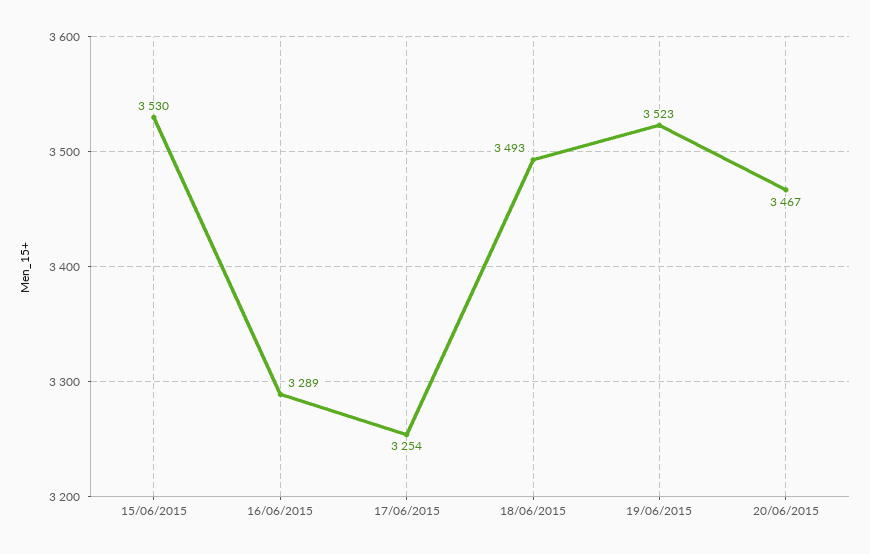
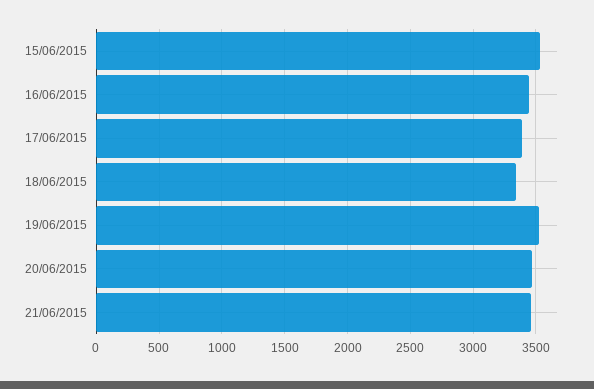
16/06/2015: 3289 -> 3450
17/06/2015: 3254 -> 3400
18/06/2015: 3493 -> 3350
21/06/2015: none -> 3450

